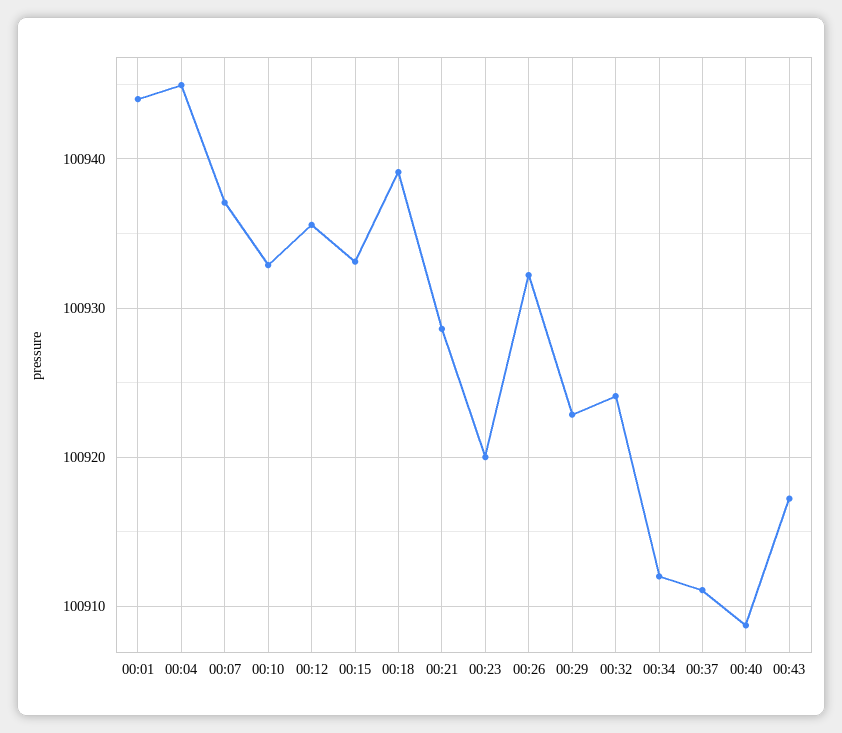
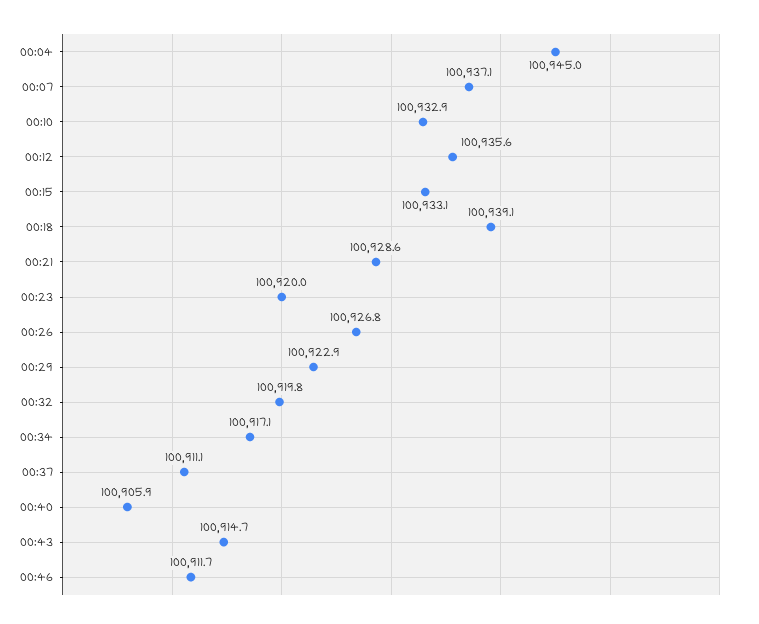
00:01: 100944 -> none
00:26: 100932 -> 100926.8
00:32: 100924 -> 100919.8
00:34: 100912 -> 100917.1
00:40: 100909 -> 100905.9
00:43: 100917 -> 100914.7
00:46: none -> 100911.7

